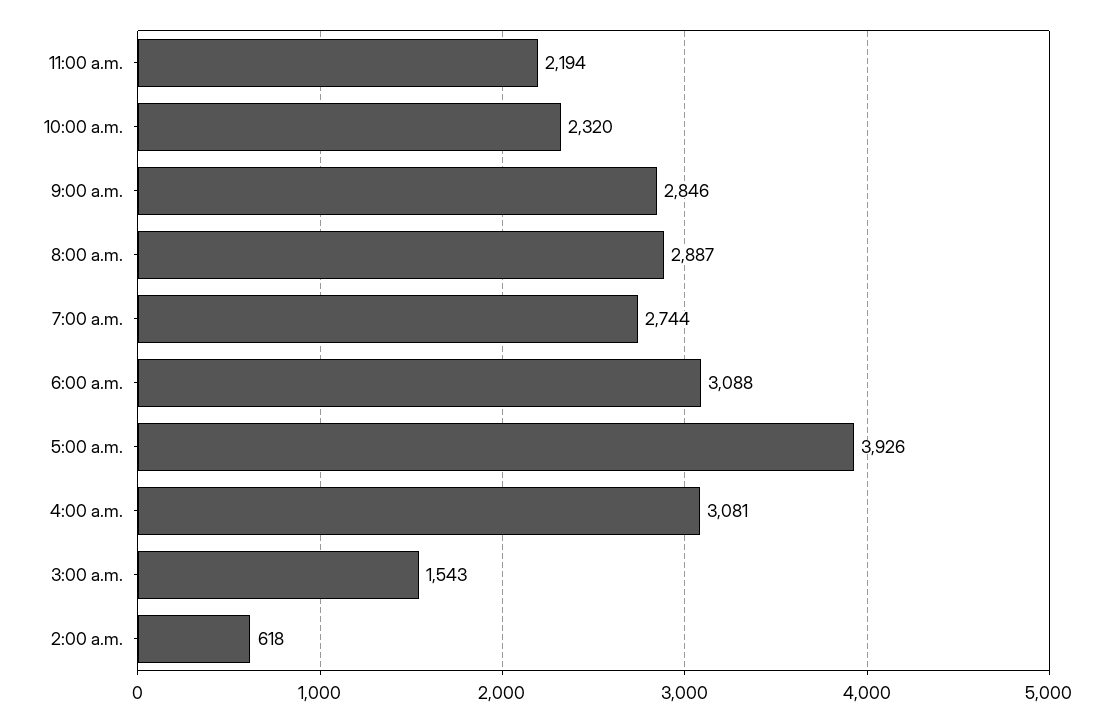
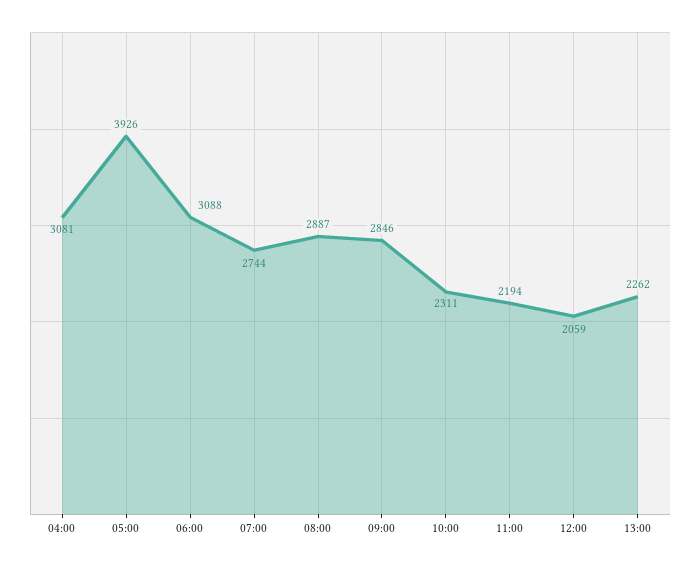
10:00 a.m.: 2320 -> 2311
3:00 a.m.: 1543 -> none
2:00 a.m.: 618 -> none
12:00: none -> 2059
13:00: none -> 2262

